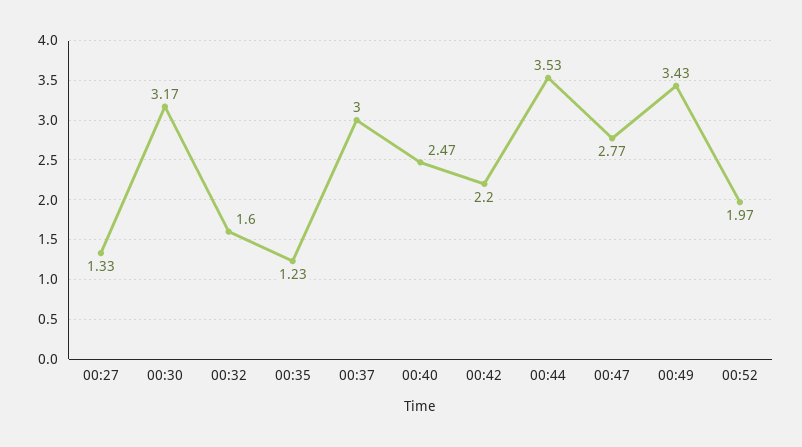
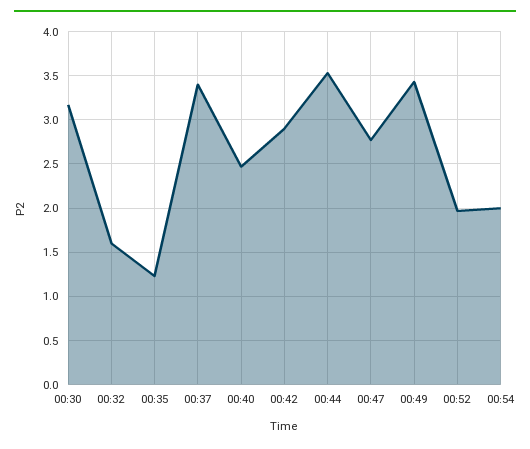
00:27: 1.33 -> none
00:37: 3 -> 3.4
00:42: 2.2 -> 2.9
00:54: none -> 2

